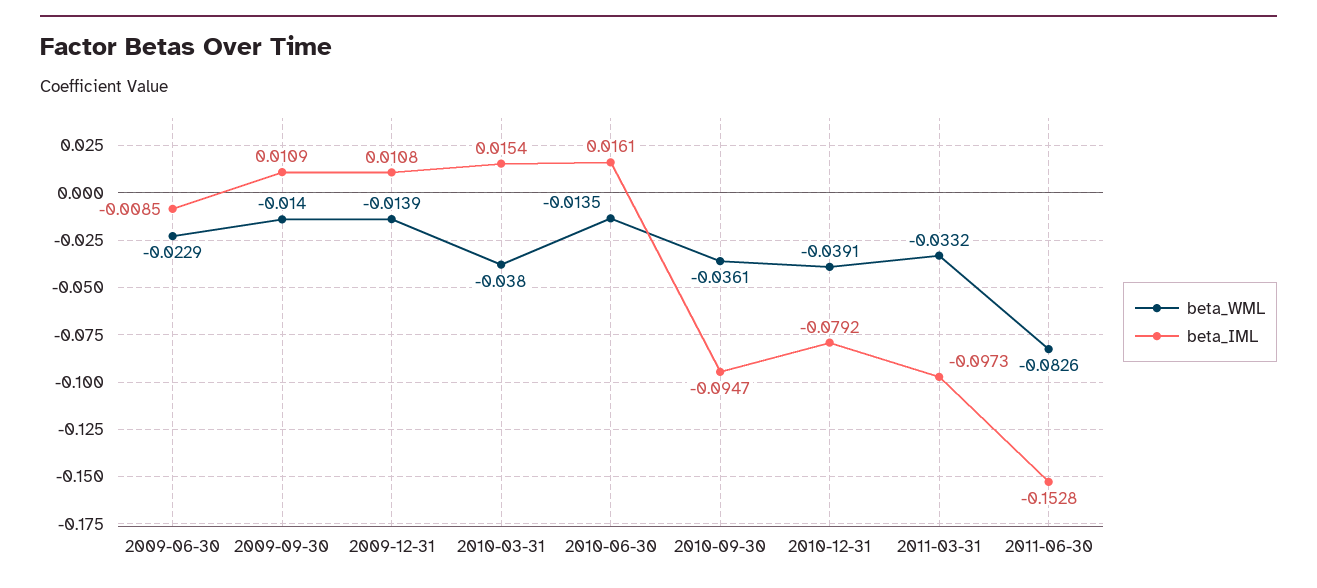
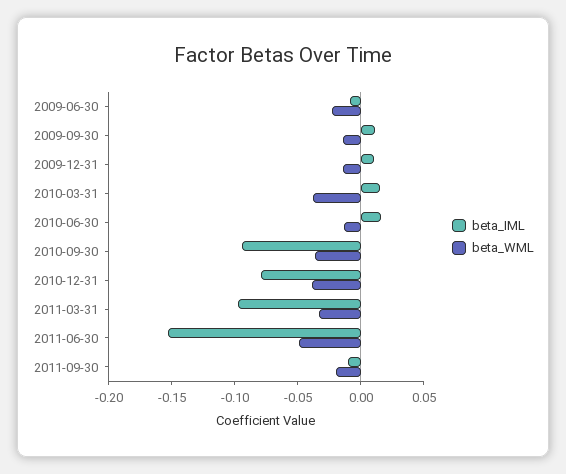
beta_WML, 2011-06-30: -0.0826 -> -0.05
beta_IML, 2011-09-30: none -> -0.01
beta_WML, 2011-09-30: none -> -0.02

